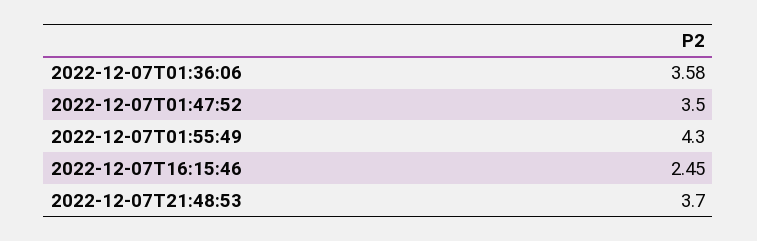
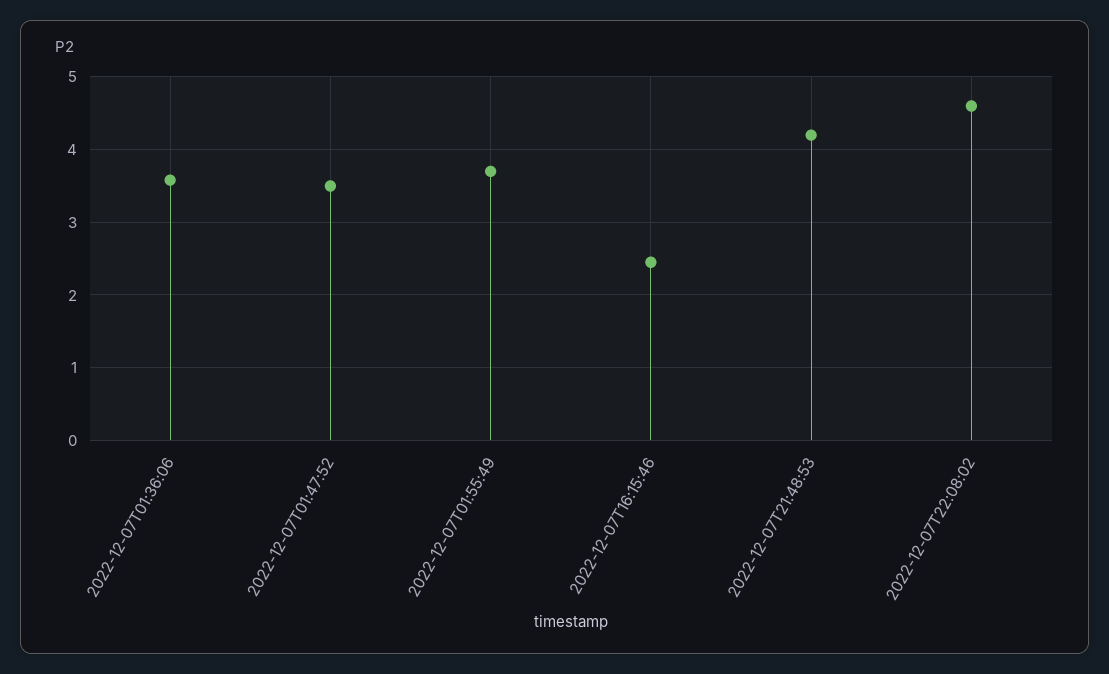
2022-12-07T01:55:49: 4.3 -> 3.7
2022-12-07T21:48:53: 3.7 -> 4.2
2022-12-07T22:08:02: none -> 4.6

